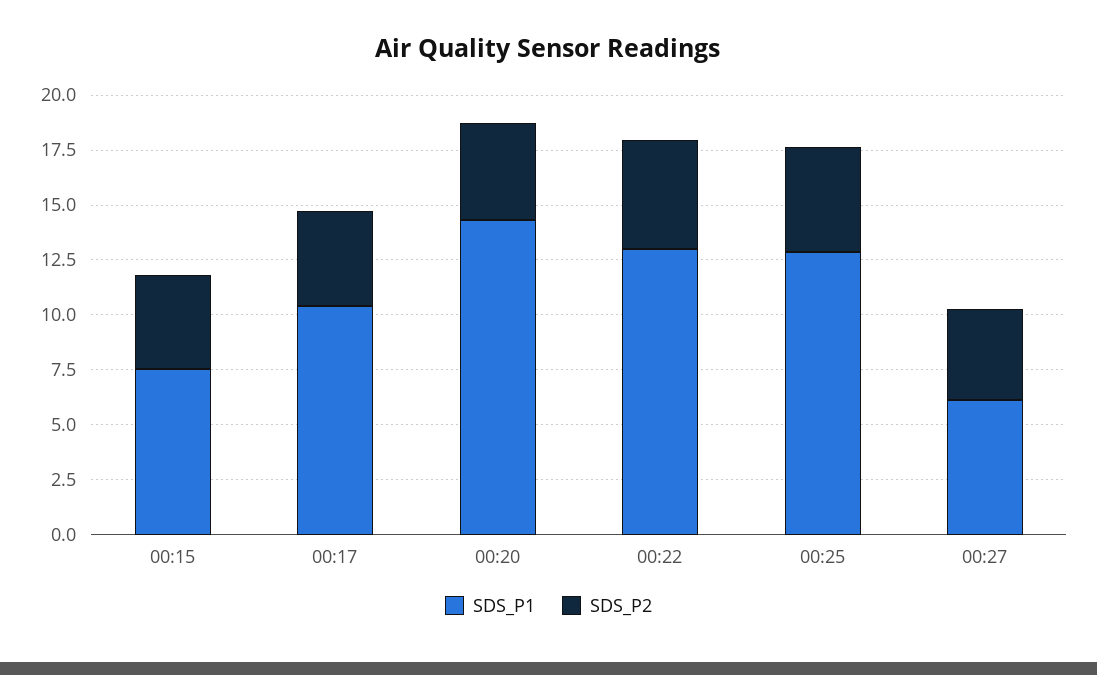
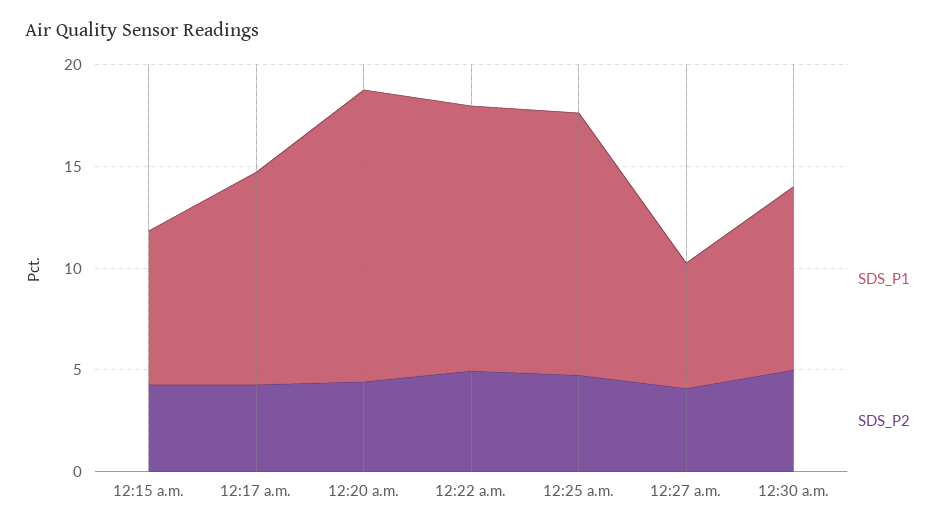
SDS_P1, 12:30 a.m.: none -> 9
SDS_P2, 12:30 a.m.: none -> 5

